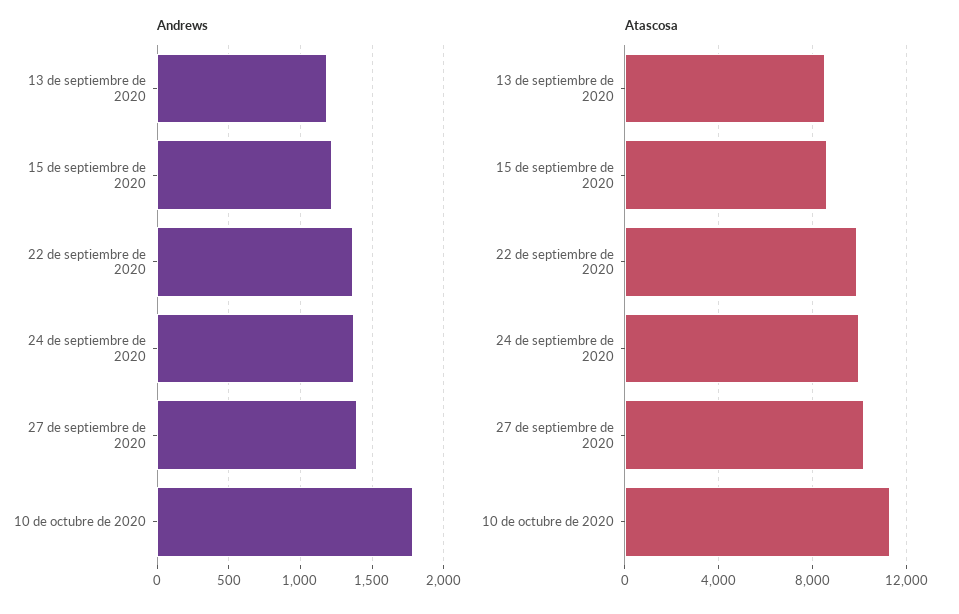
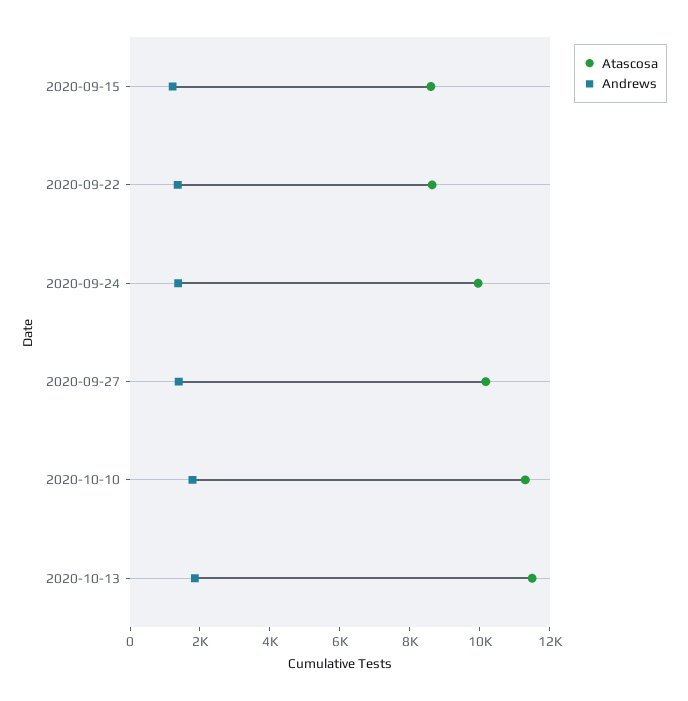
Andrews, 13 de septiembre de 2020: 1200 -> none
Atascosa, 13 de septiembre de 2020: 8500 -> none
Atascosa, 22 de septiembre de 2020: 10000 -> 8500
Atascosa, 2020-10-13: none -> 11500
Andrews, 2020-10-13: none -> 2000

